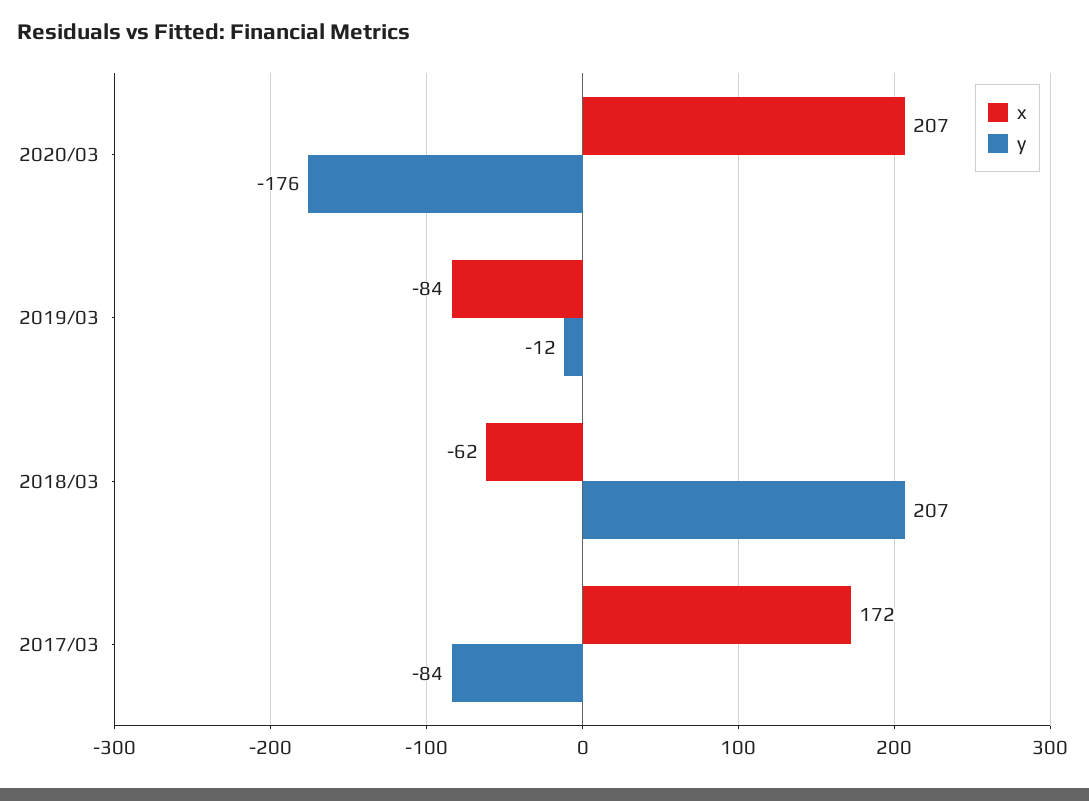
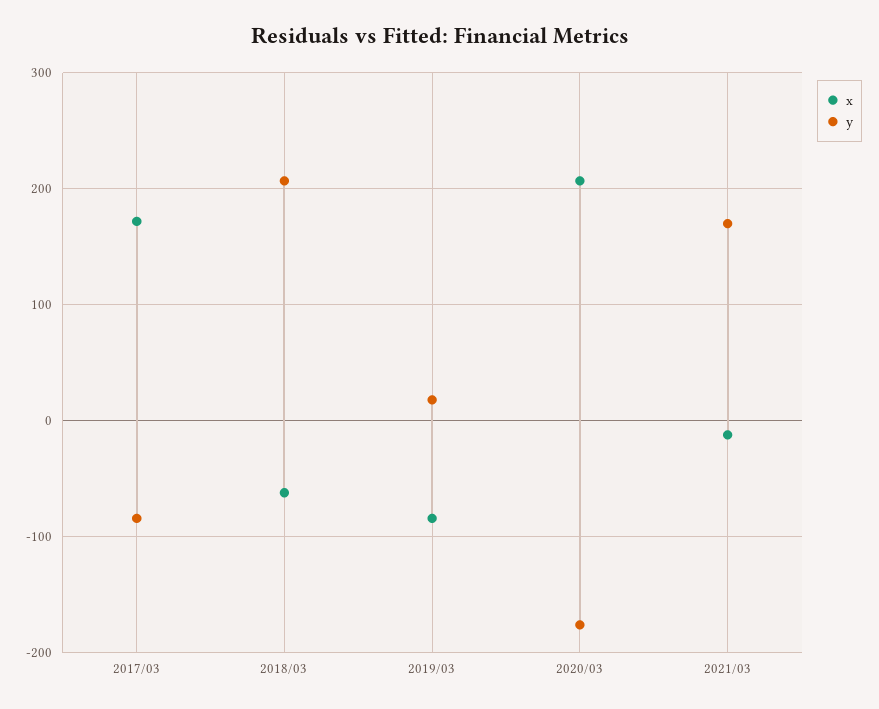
y, 2019/03: -12 -> 20
x, 2021/03: none -> -10
y, 2021/03: none -> 170

